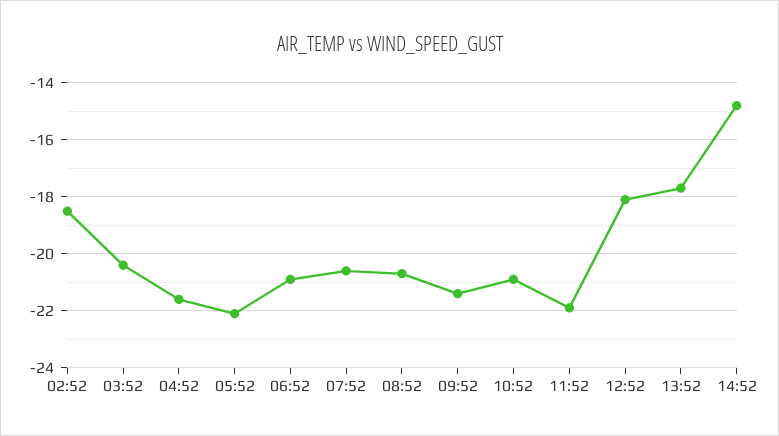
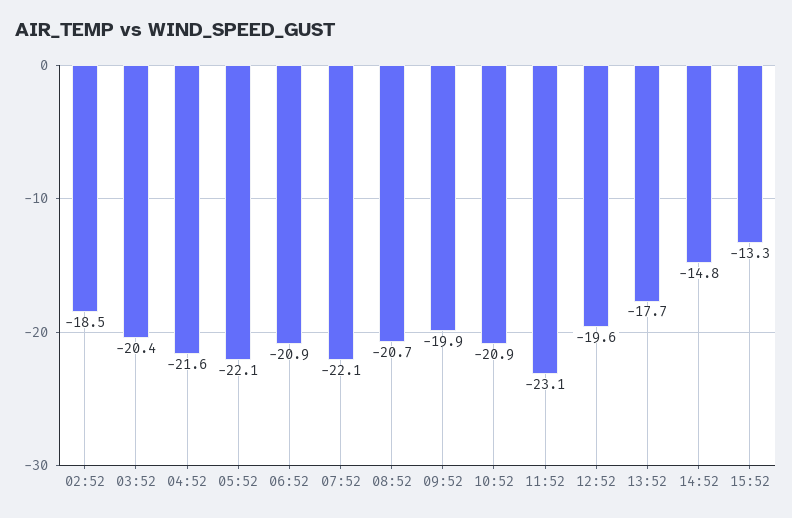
07:52: -20.5 -> -22.1
09:52: -21.5 -> -19.9
11:52: -22 -> -23.1
12:52: -18 -> -19.6
15:52: none -> -13.3

